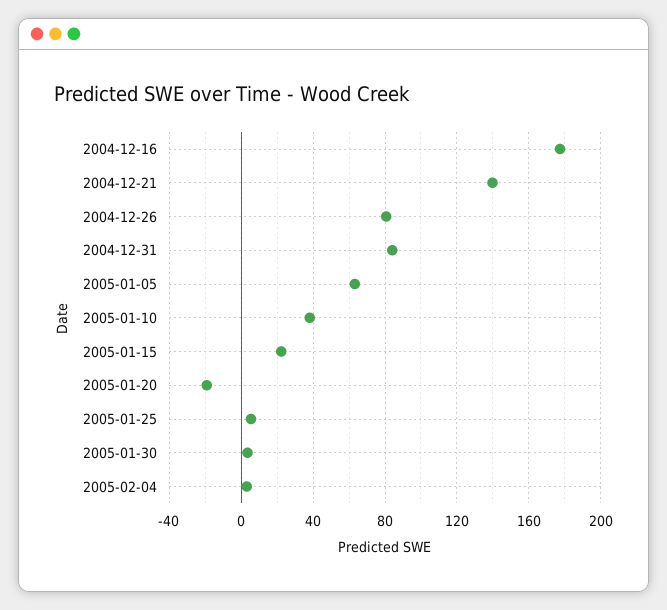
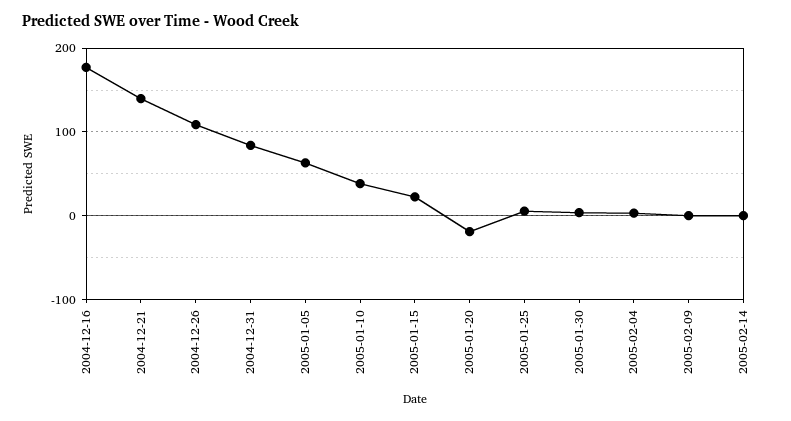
2004-12-26: 80 -> 110
2005-02-09: none -> 0
2005-02-14: none -> 0

